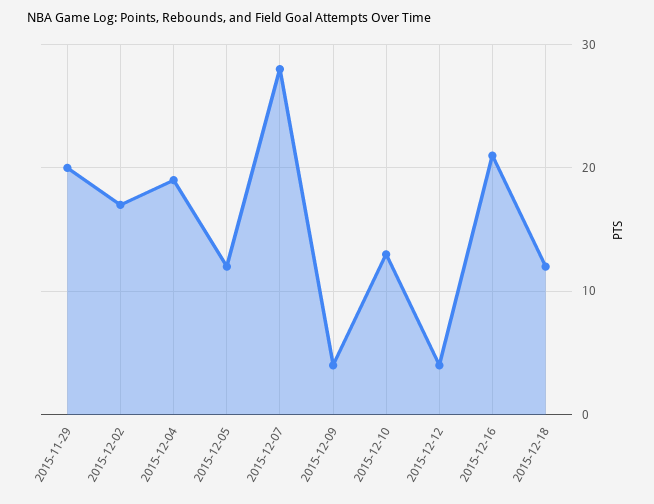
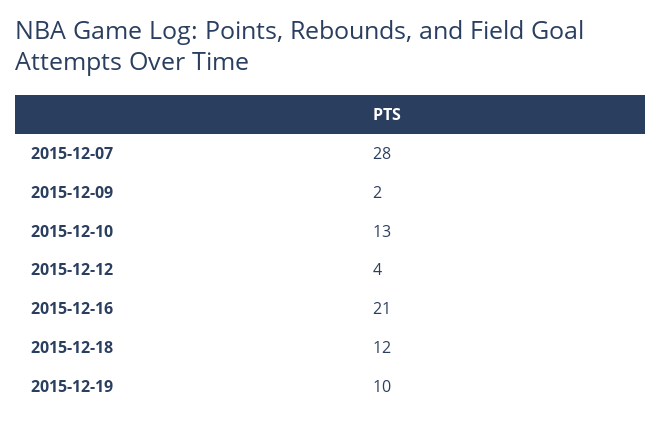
2015-11-29: 20 -> none
2015-12-02: 17 -> none
2015-12-04: 19 -> none
2015-12-05: 12 -> none
2015-12-09: 4 -> 2
2015-12-19: none -> 10

